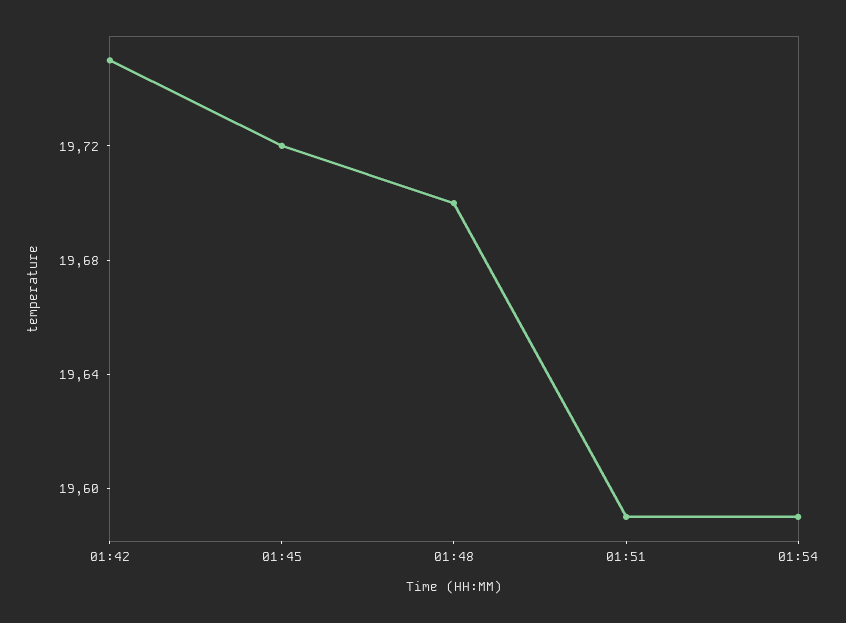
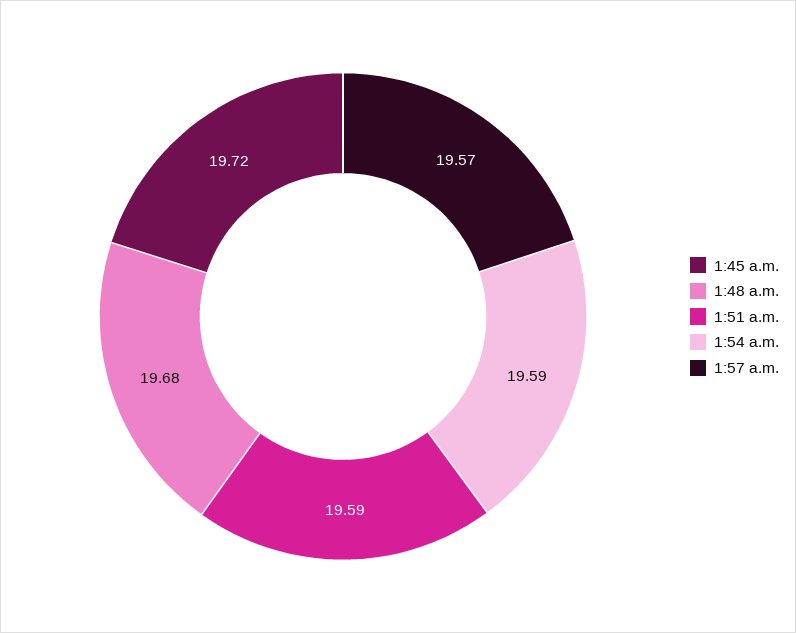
01:42: 19.75 -> none
01:48: 19.7 -> 19.68
1:57 a.m.: none -> 19.57

